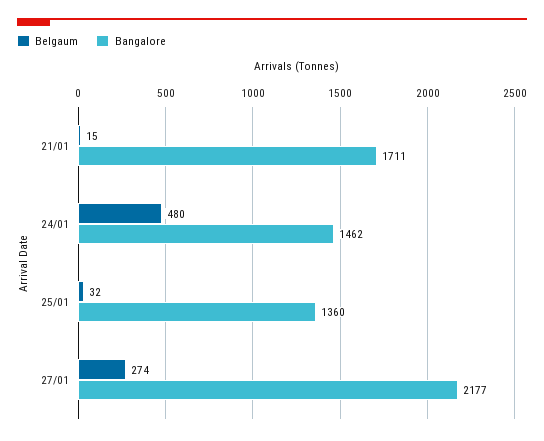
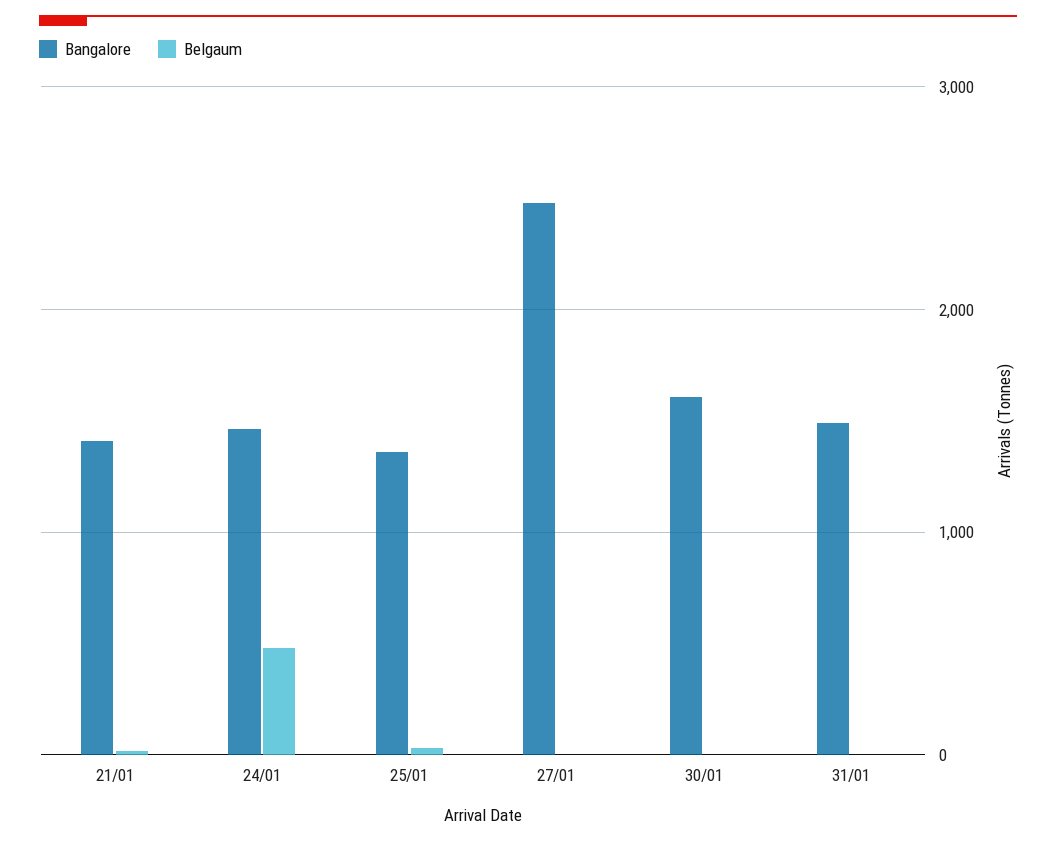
Bangalore, 21/01: 1711 -> 1400
Belgaum, 27/01: 274 -> 0
Bangalore, 27/01: 2177 -> 2500
Bangalore, 30/01: none -> 1600
Belgaum, 30/01: none -> 0
Bangalore, 31/01: none -> 1500
Belgaum, 31/01: none -> 0

